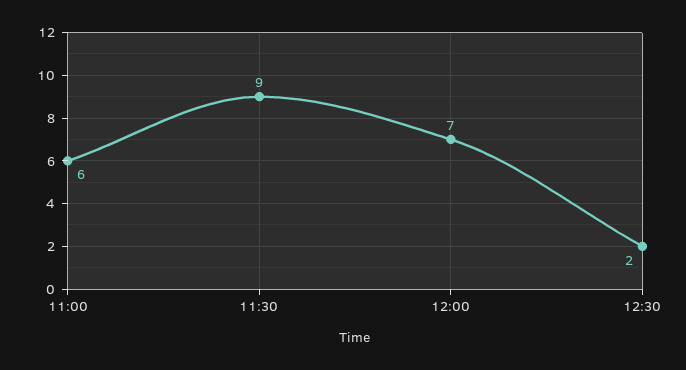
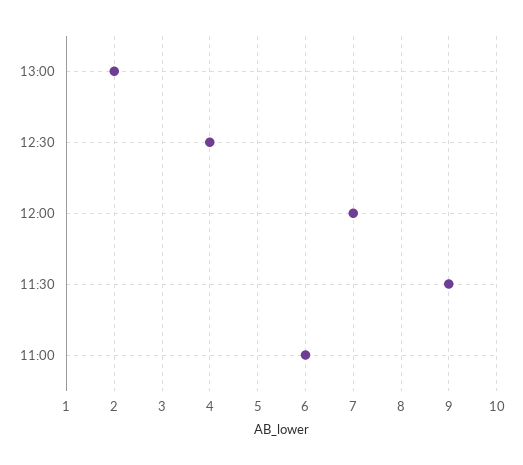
12:30: 2 -> 4
13:00: none -> 2

